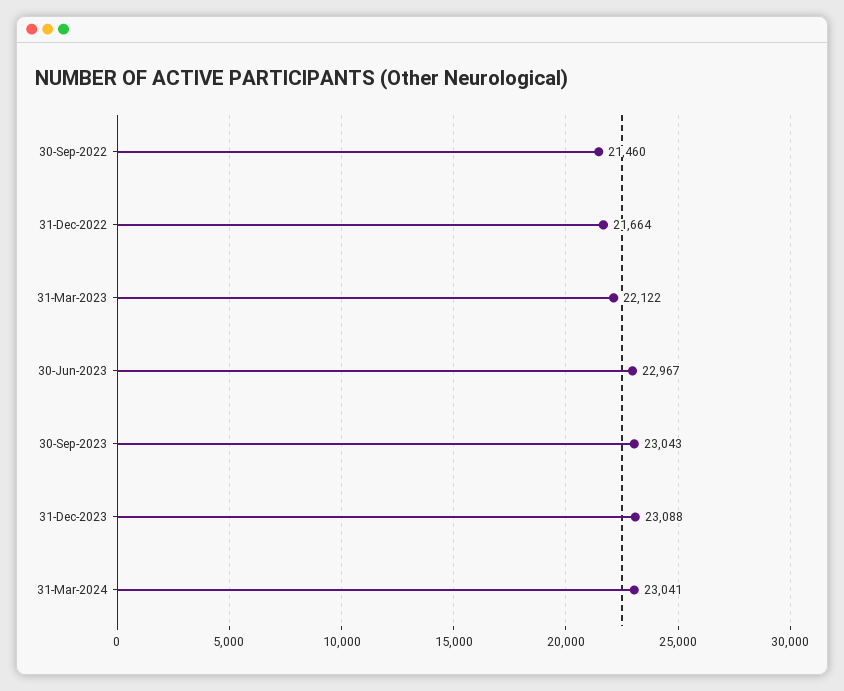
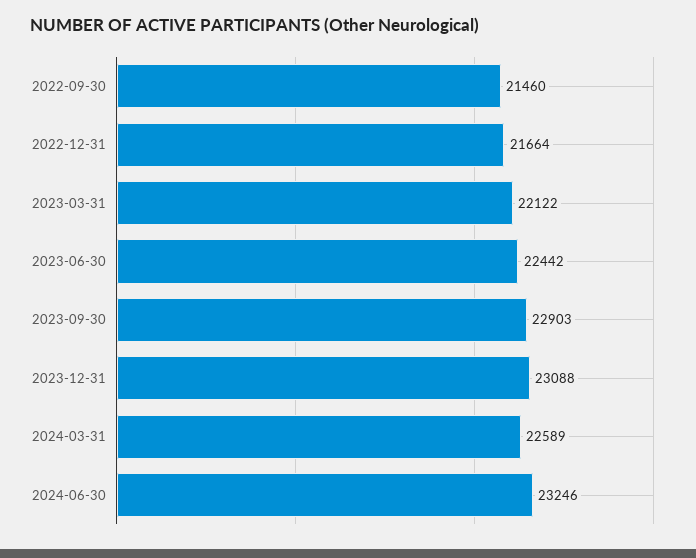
30-Jun-2023: 22967 -> 22442
30-Sep-2023: 23043 -> 22903
31-Mar-2024: 23041 -> 22589
2024-06-30: none -> 23246

